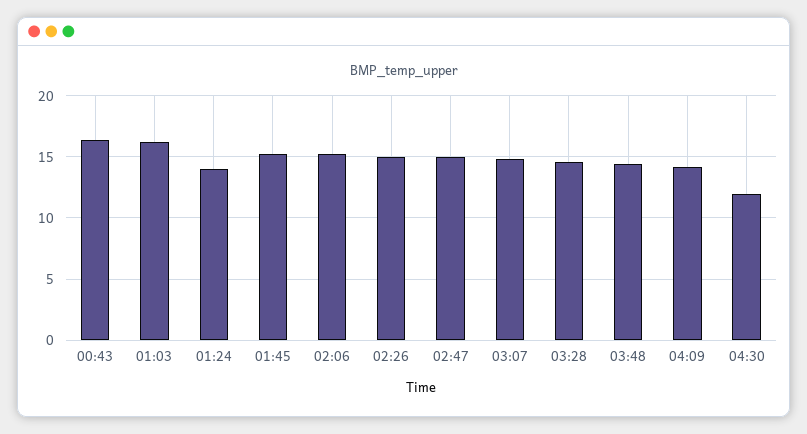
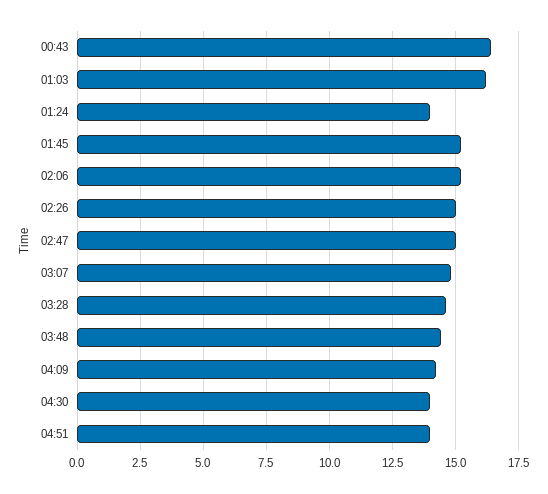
04:30: 12 -> 14
04:51: none -> 14

